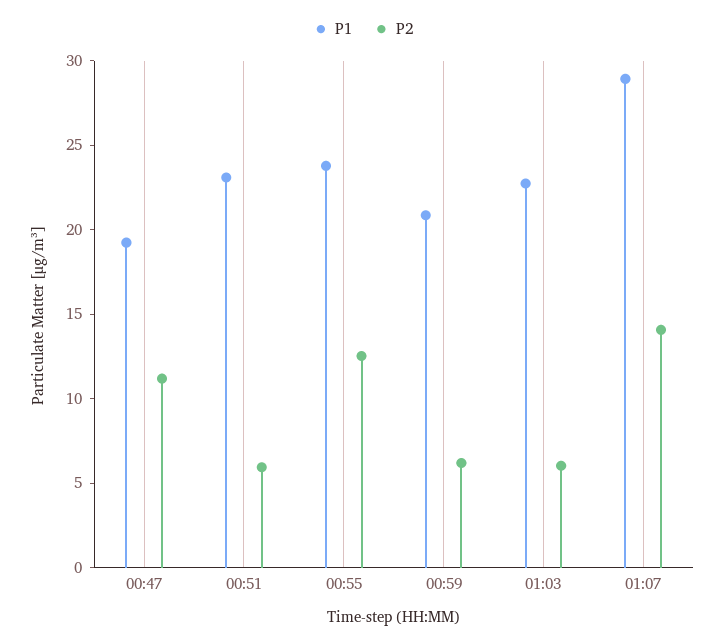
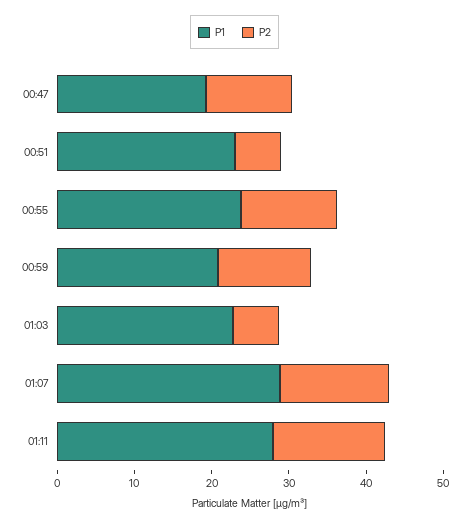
P2, 00:59: 6 -> 12
P1, 01:11: none -> 28
P2, 01:11: none -> 14

